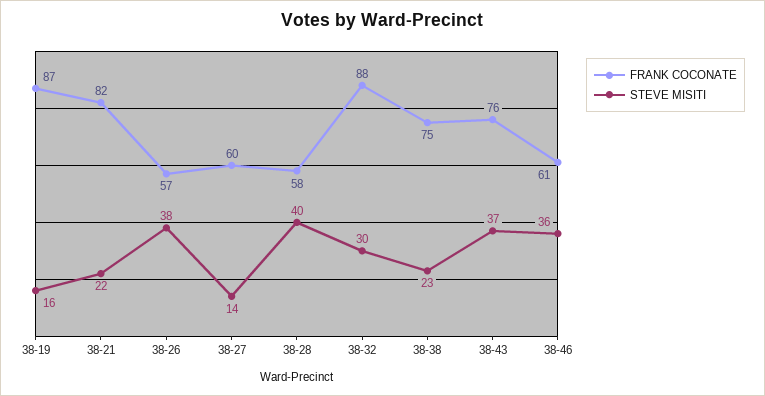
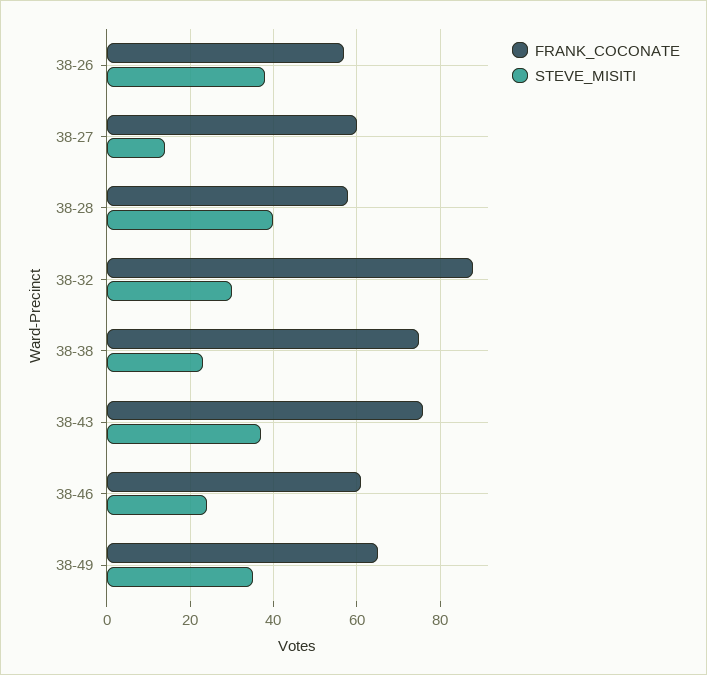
FRANK COCONATE, 38-19: 87 -> none
STEVE MISITI, 38-19: 16 -> none
FRANK COCONATE, 38-21: 82 -> none
STEVE MISITI, 38-21: 22 -> none
STEVE MISITI, 38-46: 36 -> 25
FRANK COCONATE, 38-49: none -> 65
STEVE MISITI, 38-49: none -> 35

